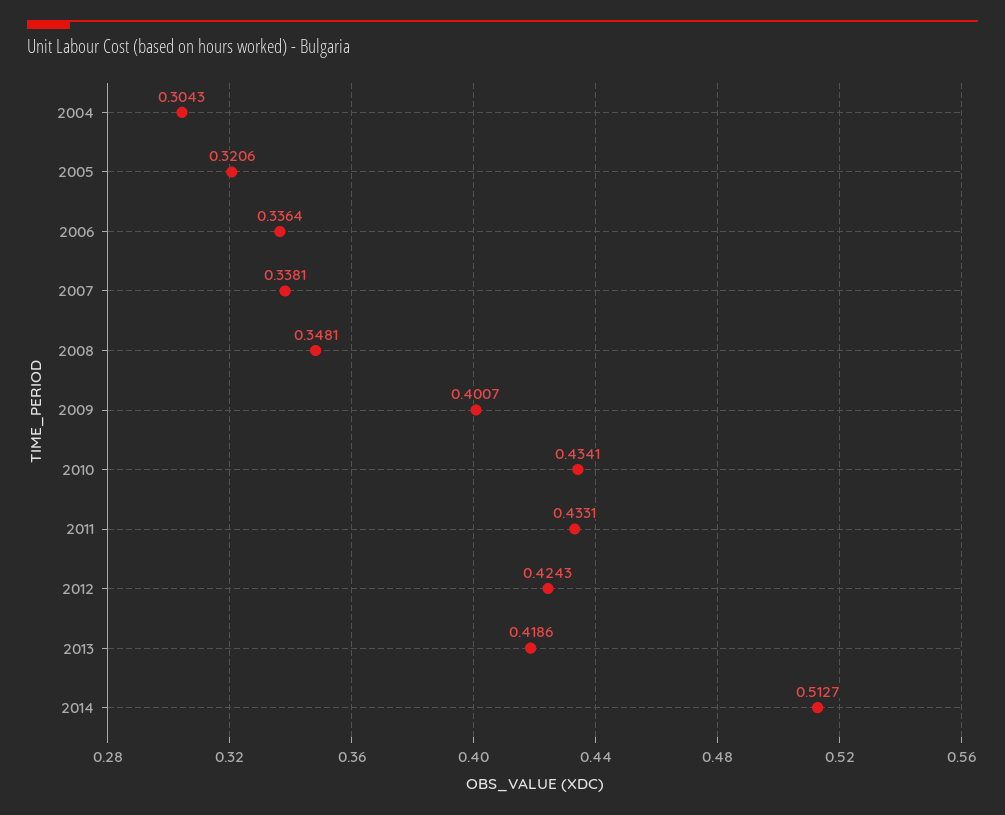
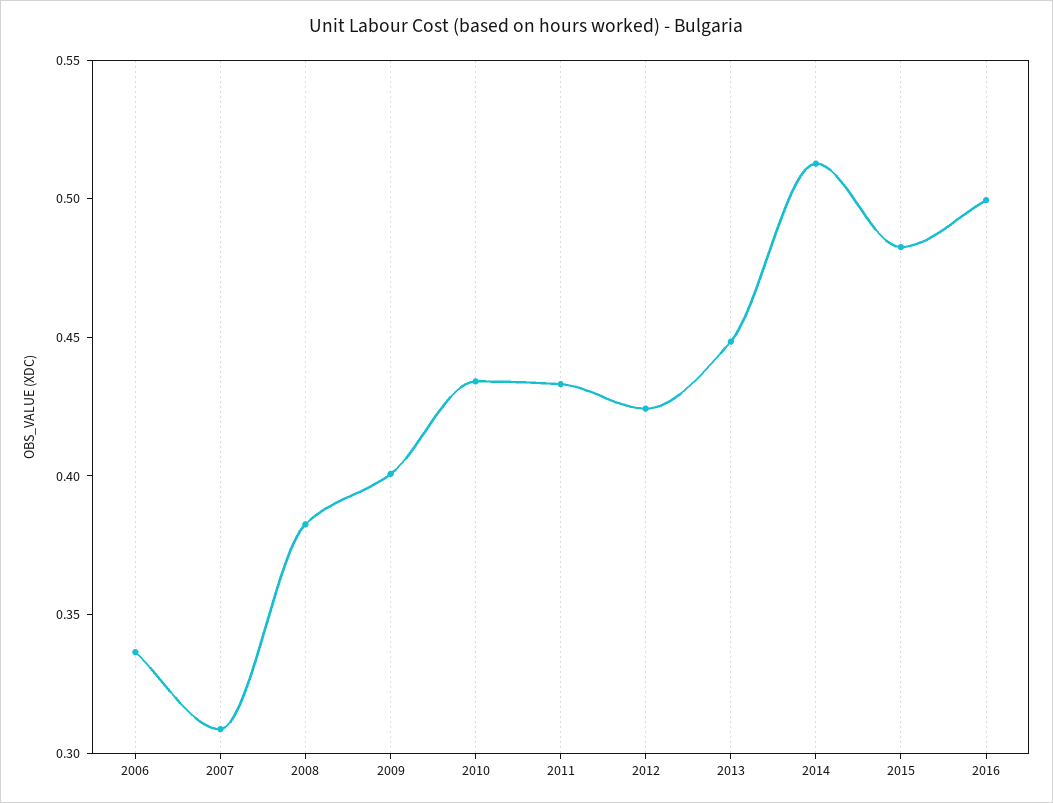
2004: 0.3043 -> none
2005: 0.3206 -> none
2007: 0.3381 -> 0.31
2008: 0.3481 -> 0.38
2013: 0.4186 -> 0.45
2015: none -> 0.48
2016: none -> 0.5

